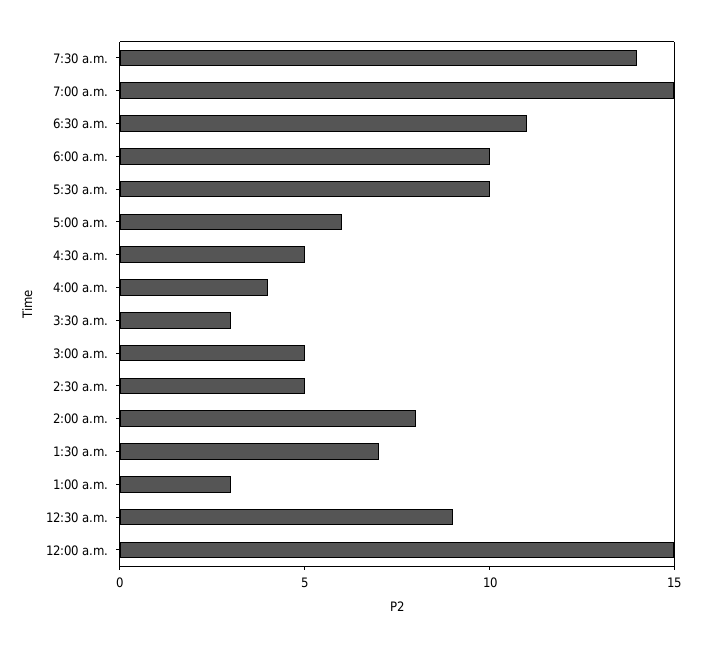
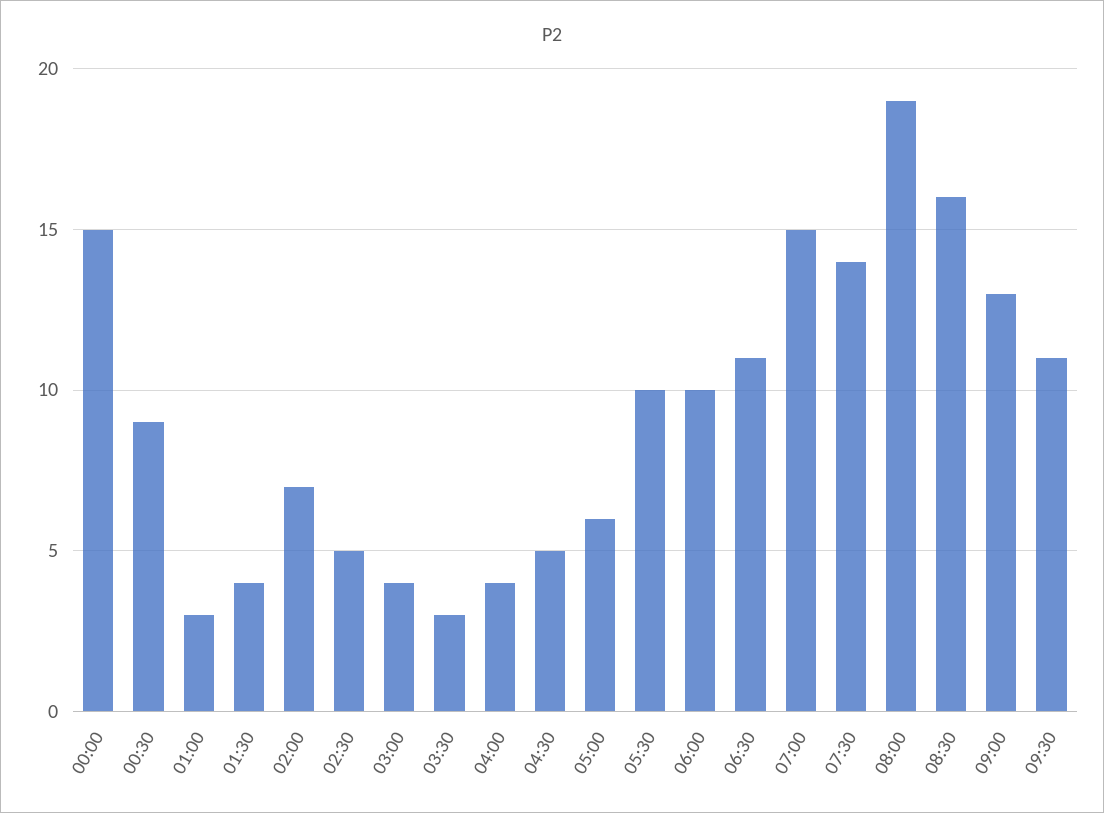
3:00 a.m.: 5 -> 4
2:00 a.m.: 8 -> 7
1:30 a.m.: 7 -> 4
08:00: none -> 19
08:30: none -> 16
09:00: none -> 13
09:30: none -> 11

